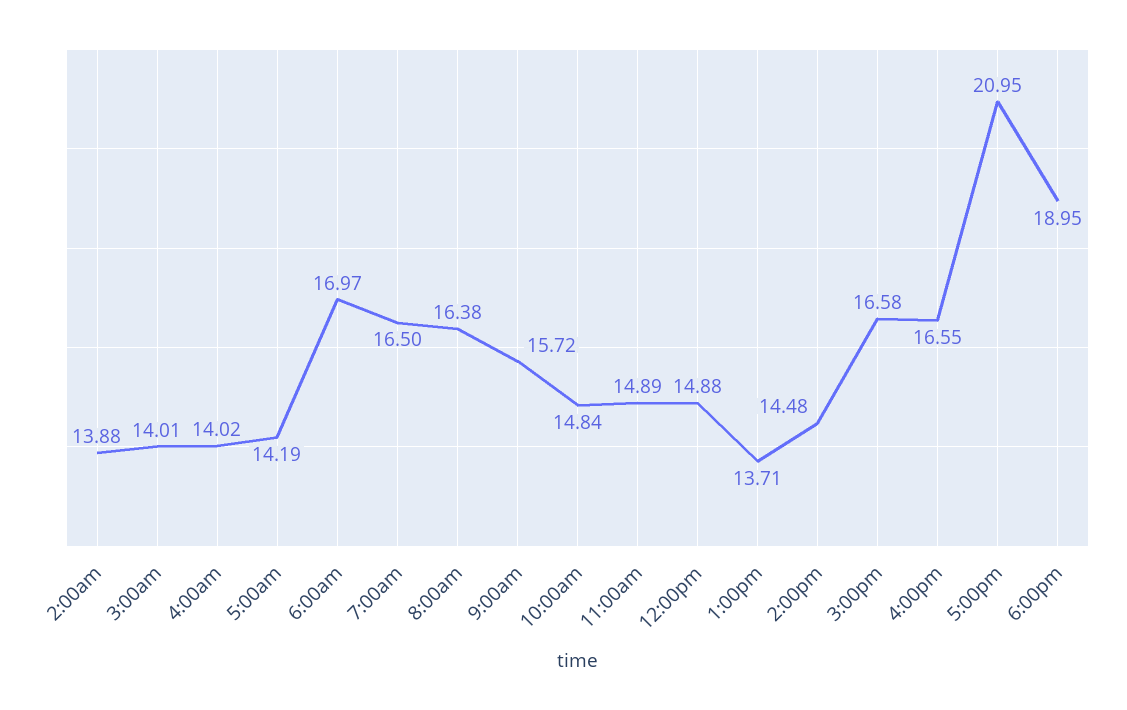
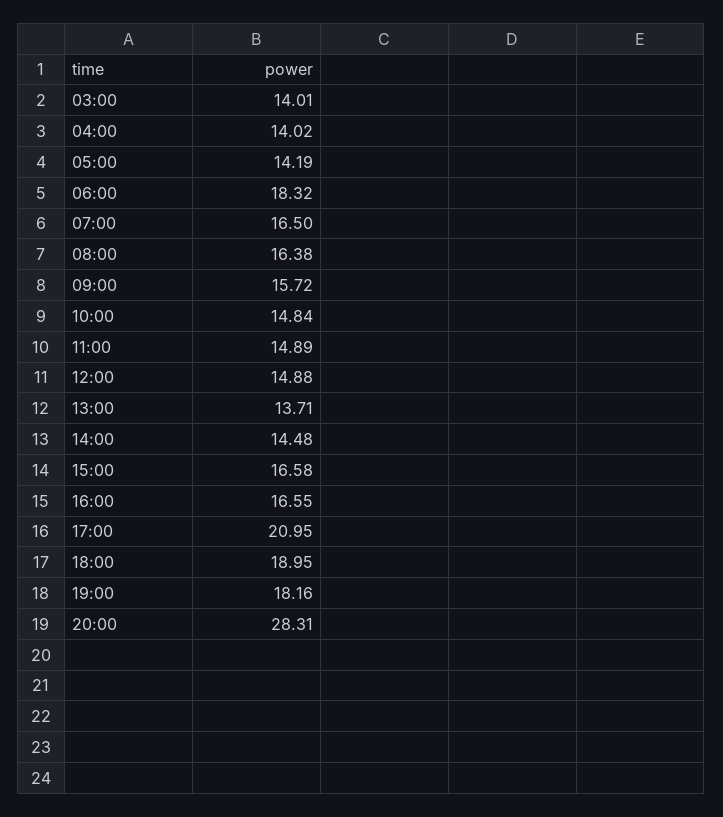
2:00am: 13.88 -> none
6:00am: 16.97 -> 18.32
19:00: none -> 18.16
20:00: none -> 28.31

